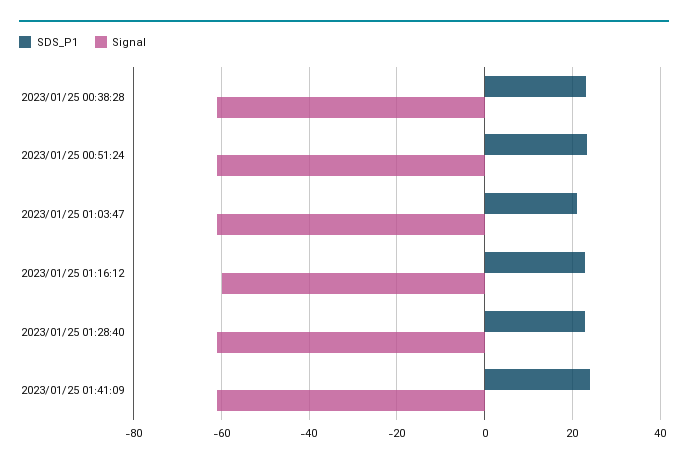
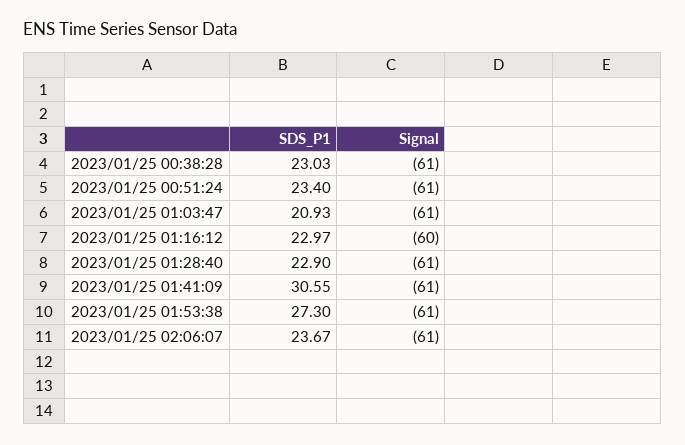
SDS_P1, 2023/01/25 01:41:09: 24 -> 30.55
SDS_P1, 2023/01/25 01:53:38: none -> 27.3
Signal, 2023/01/25 01:53:38: none -> -61
SDS_P1, 2023/01/25 02:06:07: none -> 23.67
Signal, 2023/01/25 02:06:07: none -> -61

